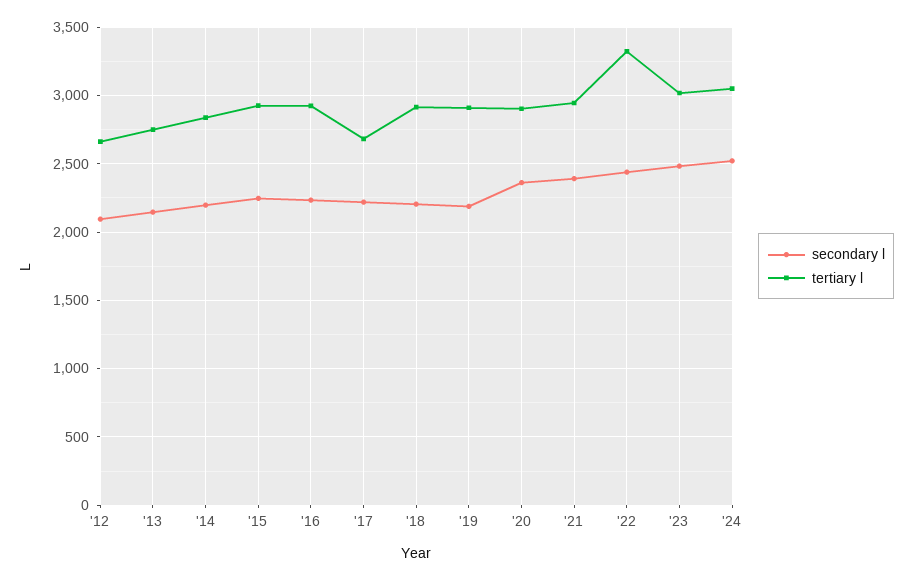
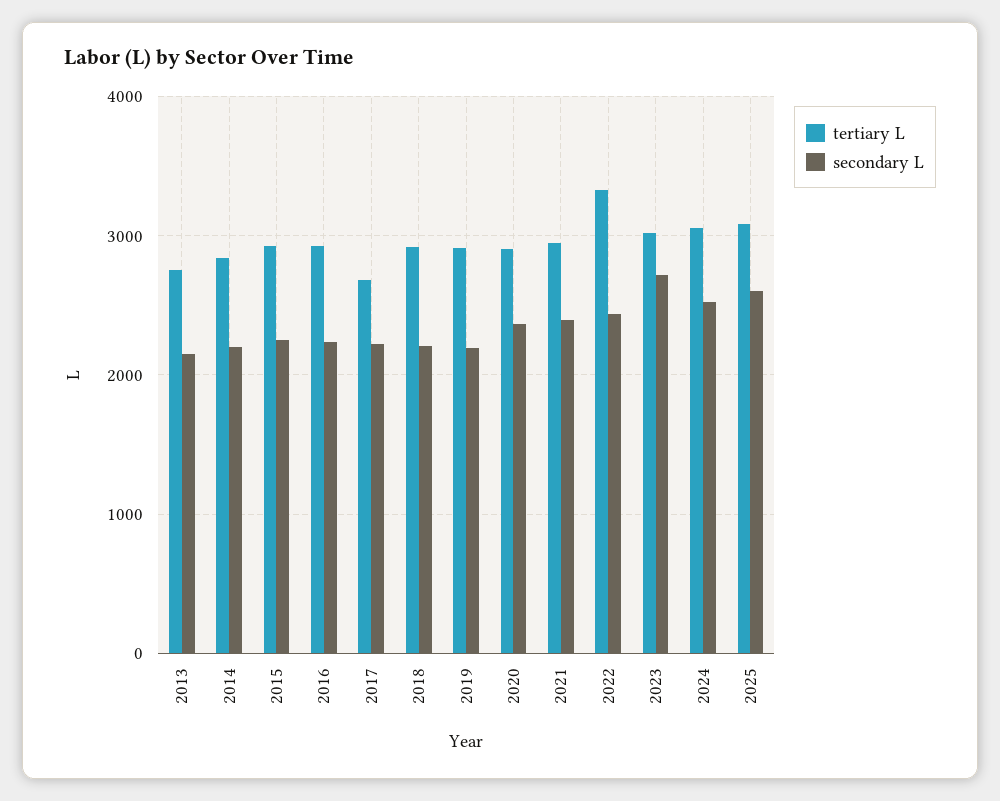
secondary l, '12: 2100 -> none
tertiary l, '12: 2650 -> none
secondary l, '23: 2500 -> 2700
tertiary l, 2025: none -> 3100
secondary l, 2025: none -> 2600

